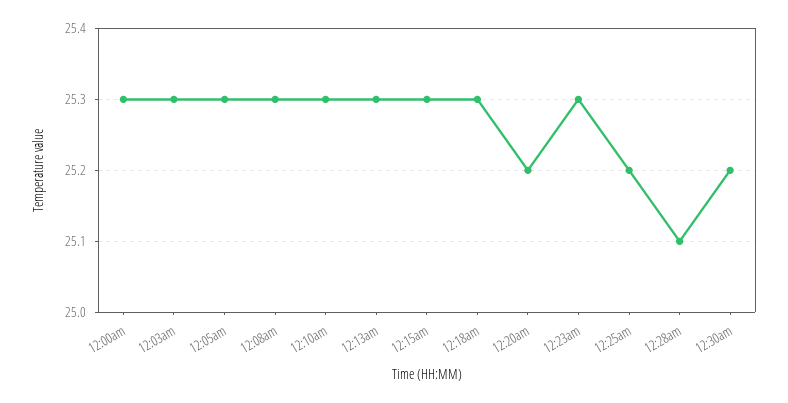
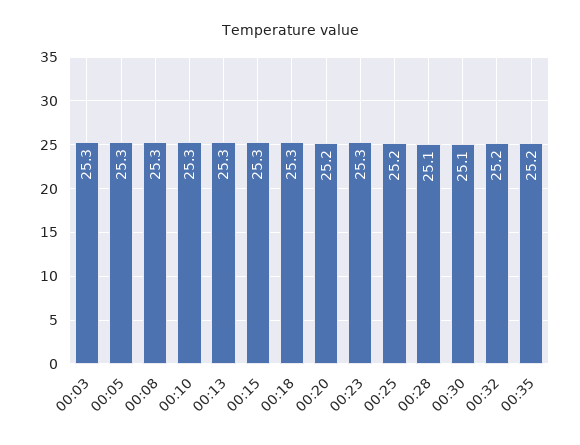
12:00am: 25.3 -> none
12:30am: 25.2 -> 25.1
00:32: none -> 25.2
00:35: none -> 25.2

